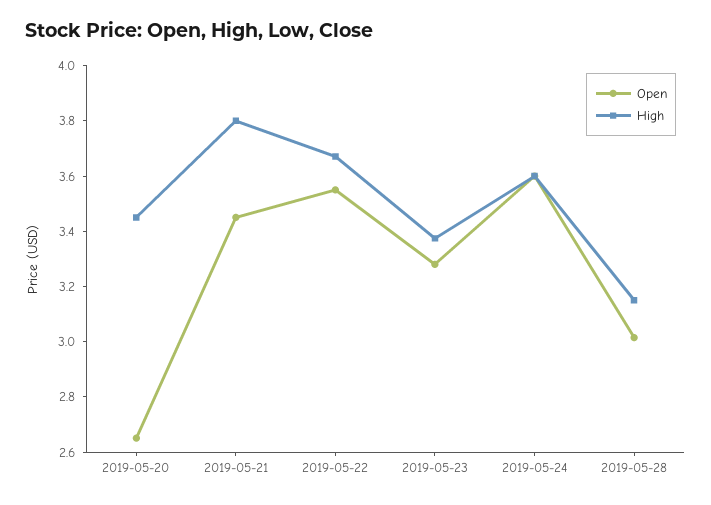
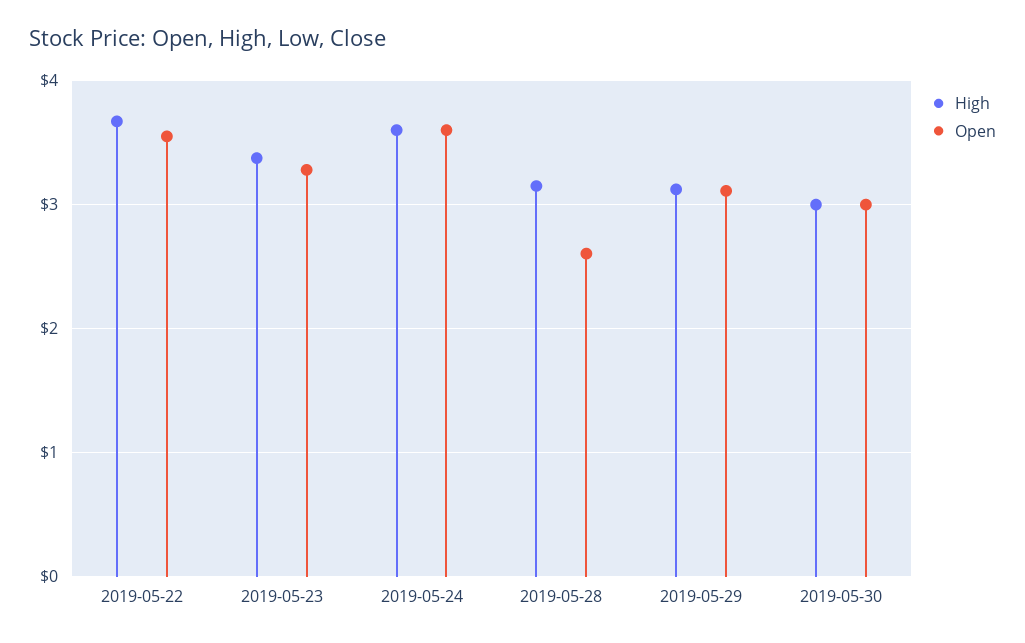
Open, 2019-05-20: 2.65 -> none
High, 2019-05-20: 3.45 -> none
Open, 2019-05-21: 3.45 -> none
High, 2019-05-21: 3.8 -> none
Open, 2019-05-28: 3 -> 2.6
High, 2019-05-29: none -> 3.1
Open, 2019-05-29: none -> 3.1
High, 2019-05-30: none -> 3
Open, 2019-05-30: none -> 3

